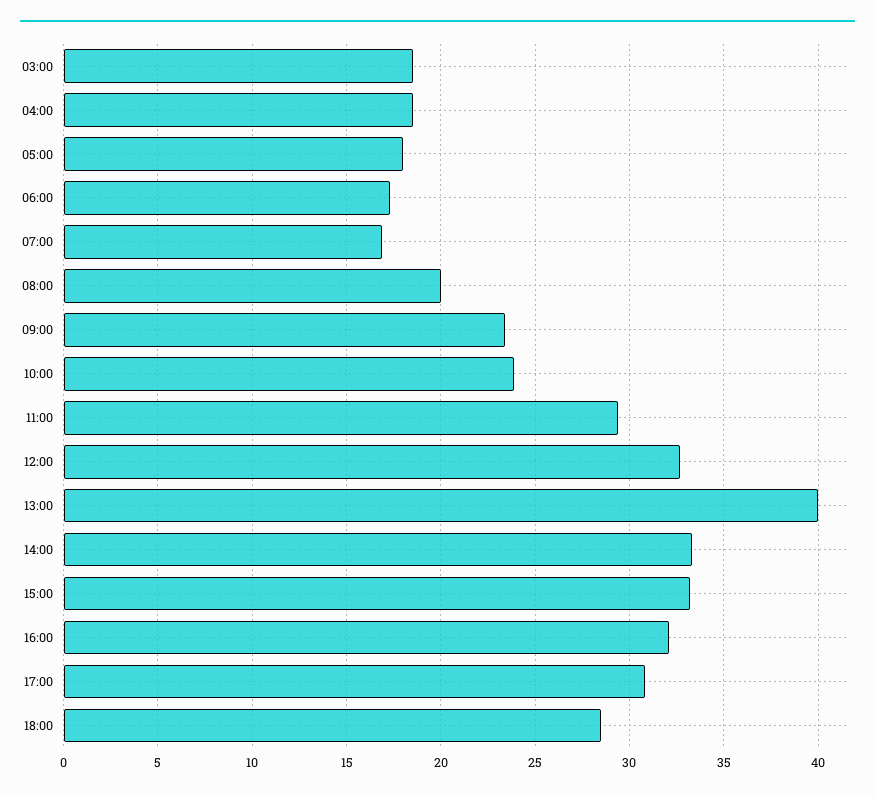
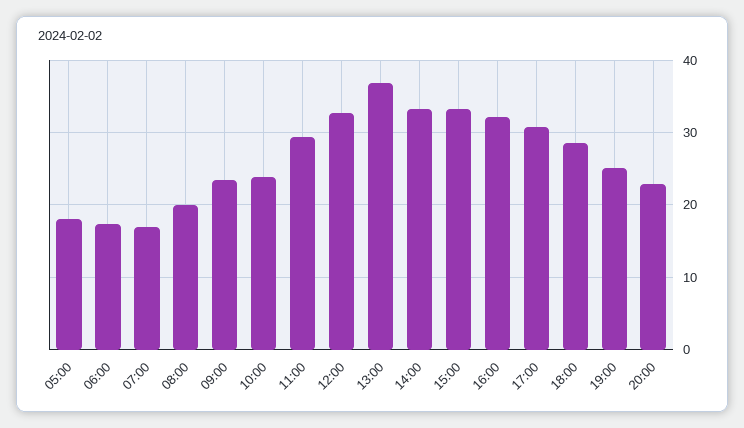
03:00: 18.5 -> none
04:00: 18.5 -> none
13:00: 40 -> 37
19:00: none -> 25
20:00: none -> 23

